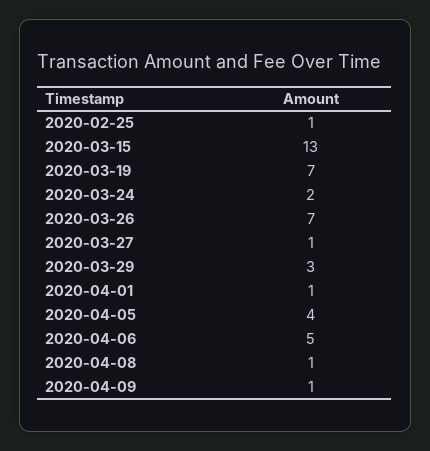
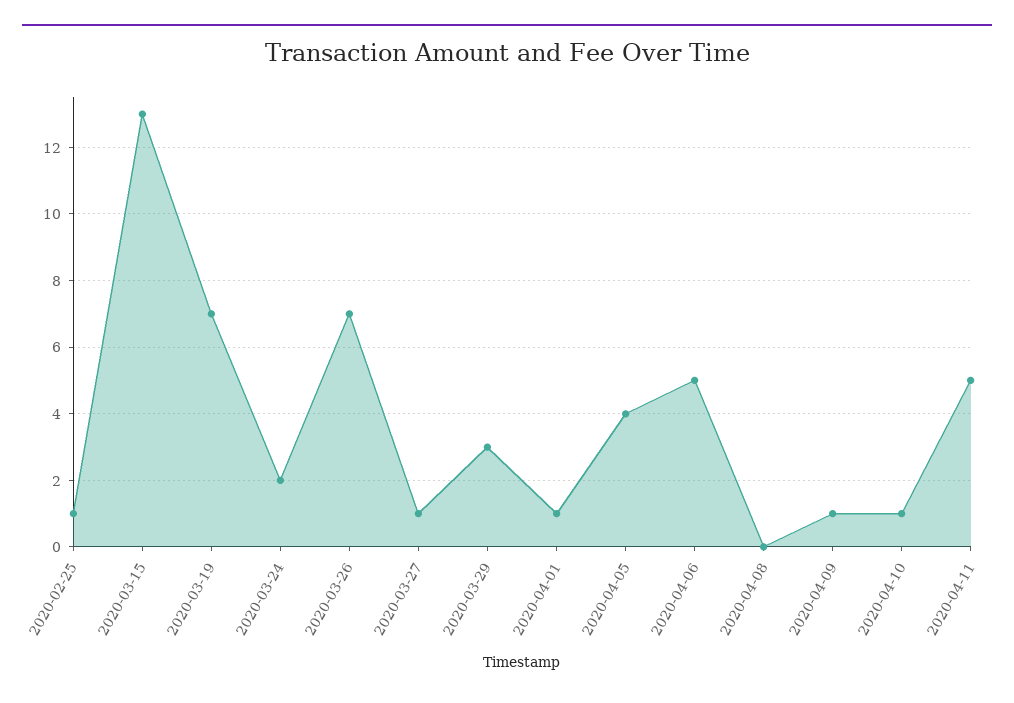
2020-04-08: 1 -> 0
2020-04-10: none -> 1
2020-04-11: none -> 5

